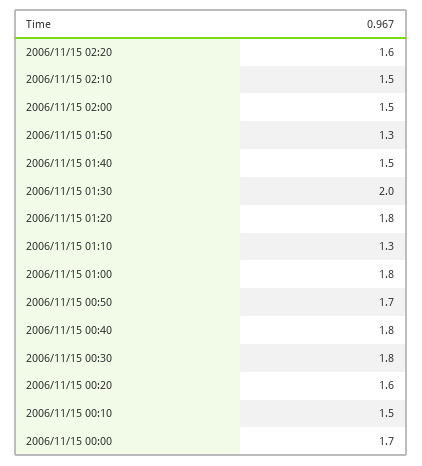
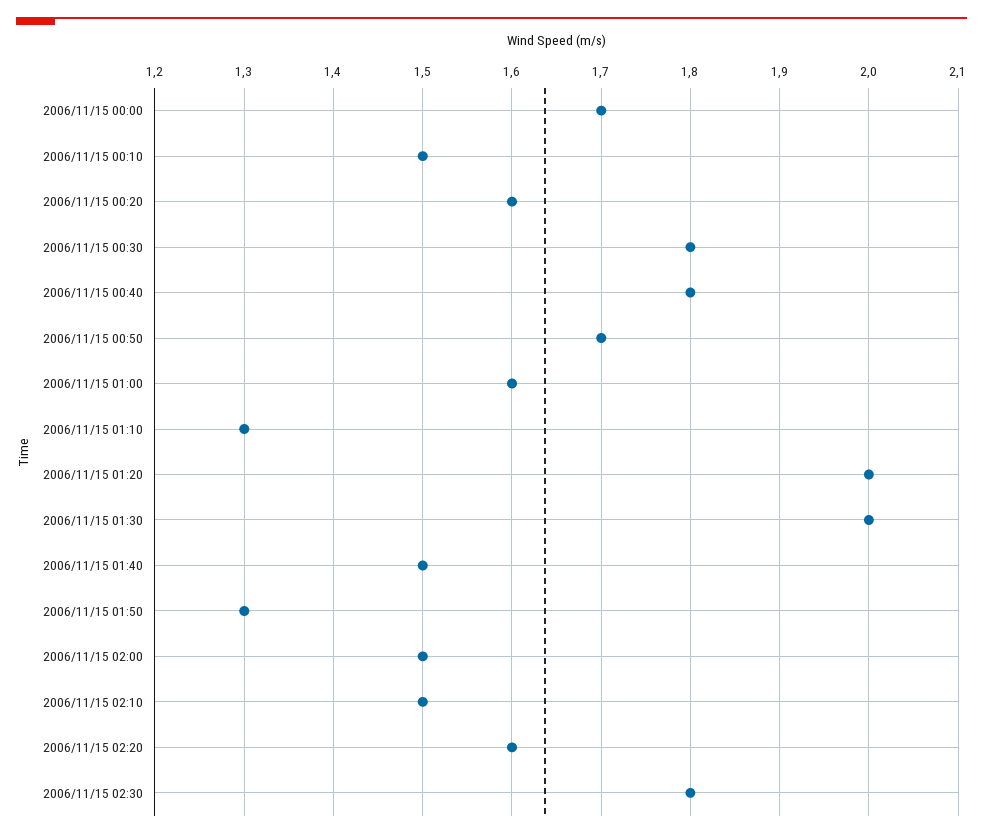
2006/11/15 01:20: 1.8 -> 2
2006/11/15 01:00: 1.8 -> 1.6
2006/11/15 02:30: none -> 1.8

